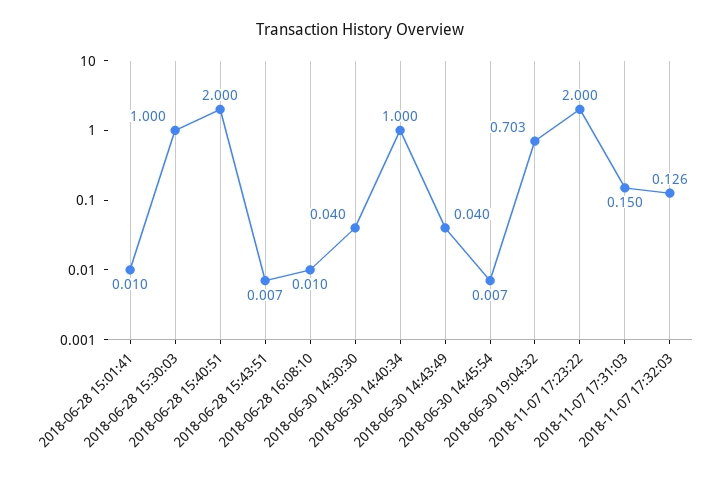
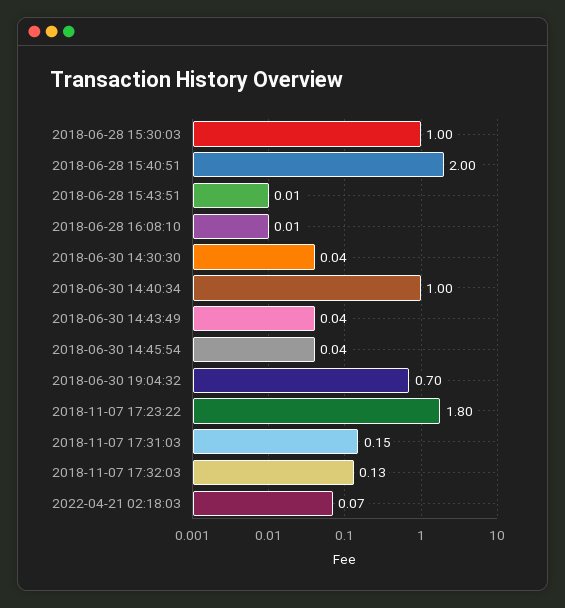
2018-06-28 15:01:41: 0.01 -> none
2018-06-30 14:45:54: 0.007 -> 0.04
2018-11-07 17:23:22: 2 -> 1.8
2022-04-21 02:18:03: none -> 0.07

